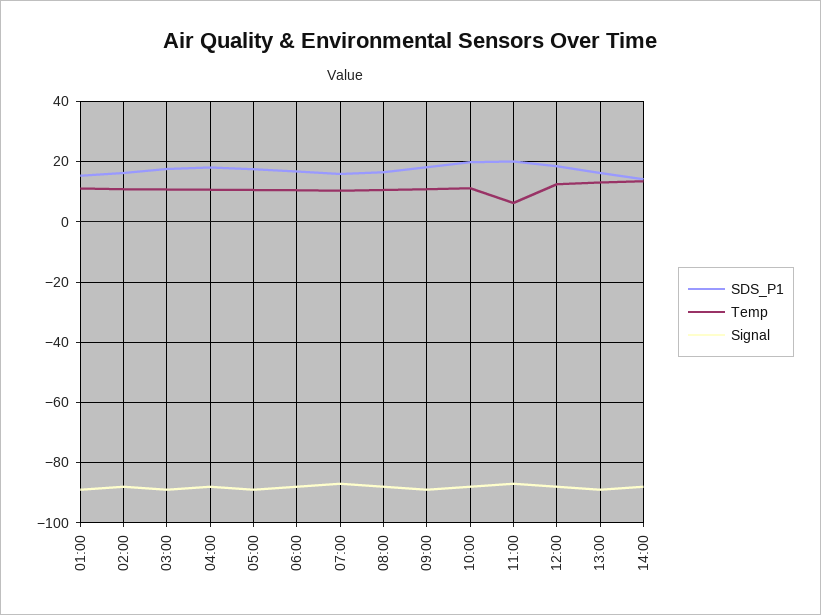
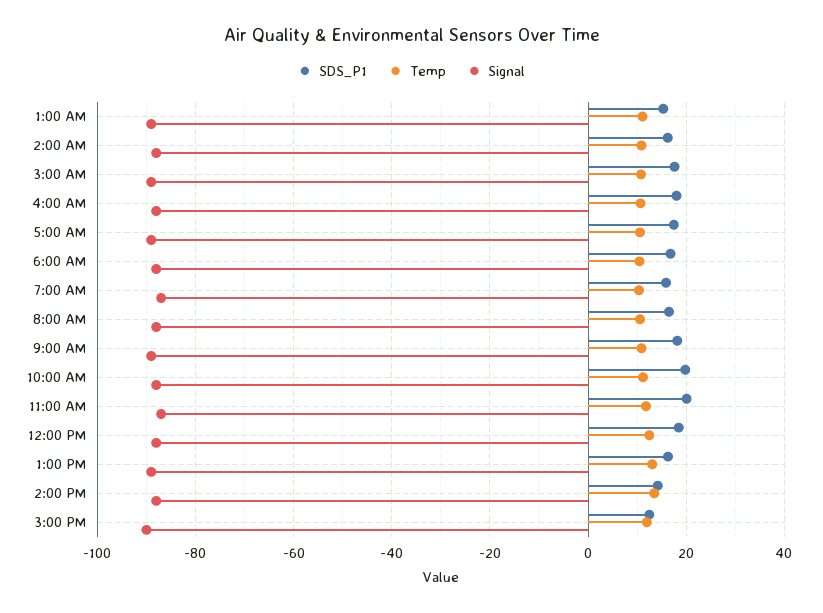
Temp, 11:00: 6 -> 12
SDS_P1, 3:00 PM: none -> 12
Temp, 3:00 PM: none -> 12
Signal, 3:00 PM: none -> -90

